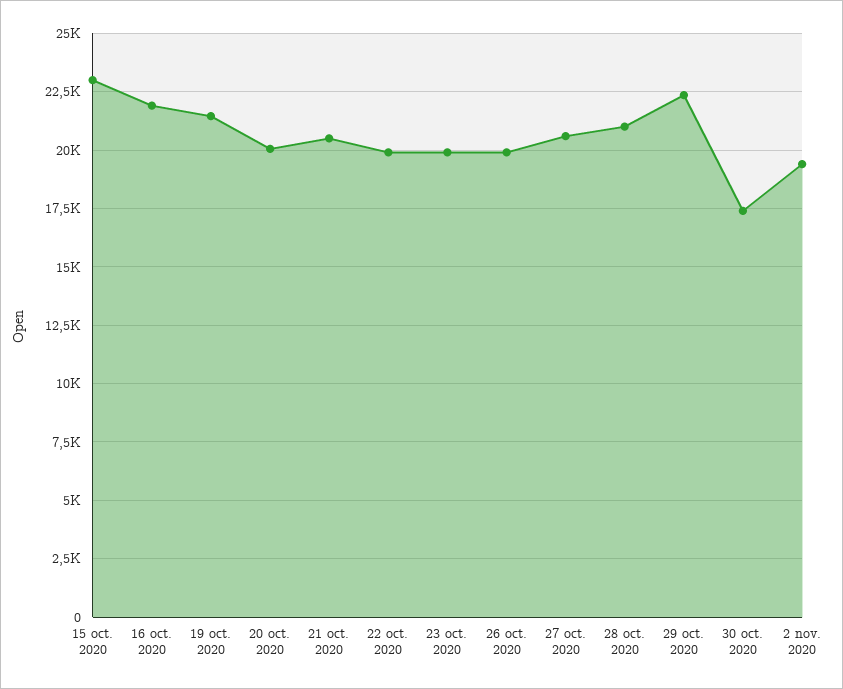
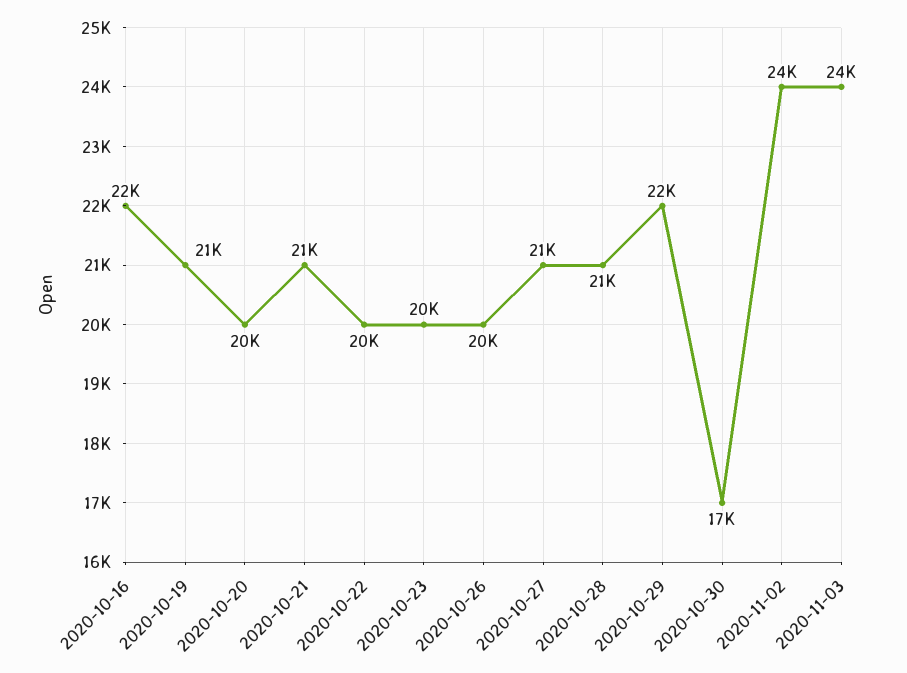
15 oct. 2020: 23000 -> none
2 nov. 2020: 19500 -> 24000
2020-11-03: none -> 24000

